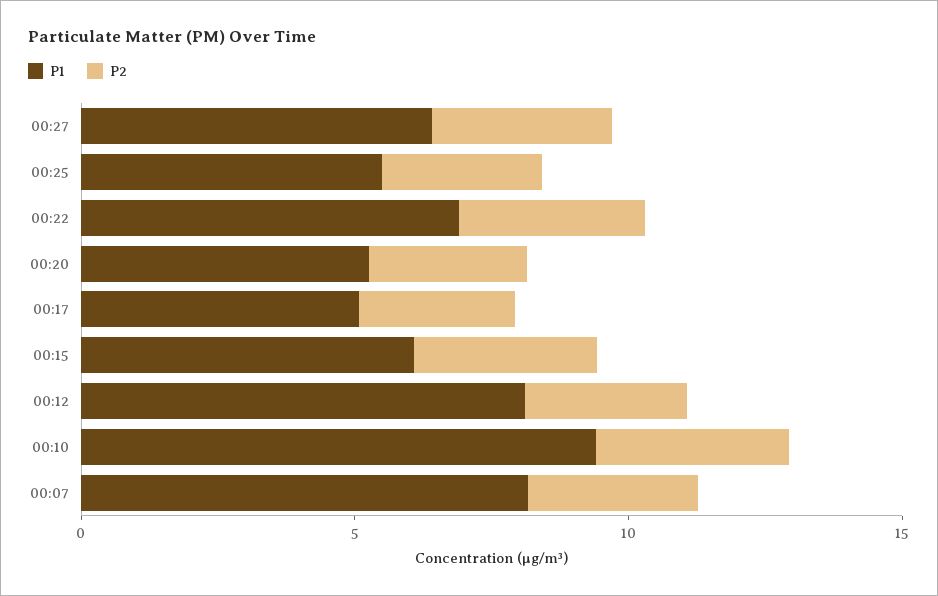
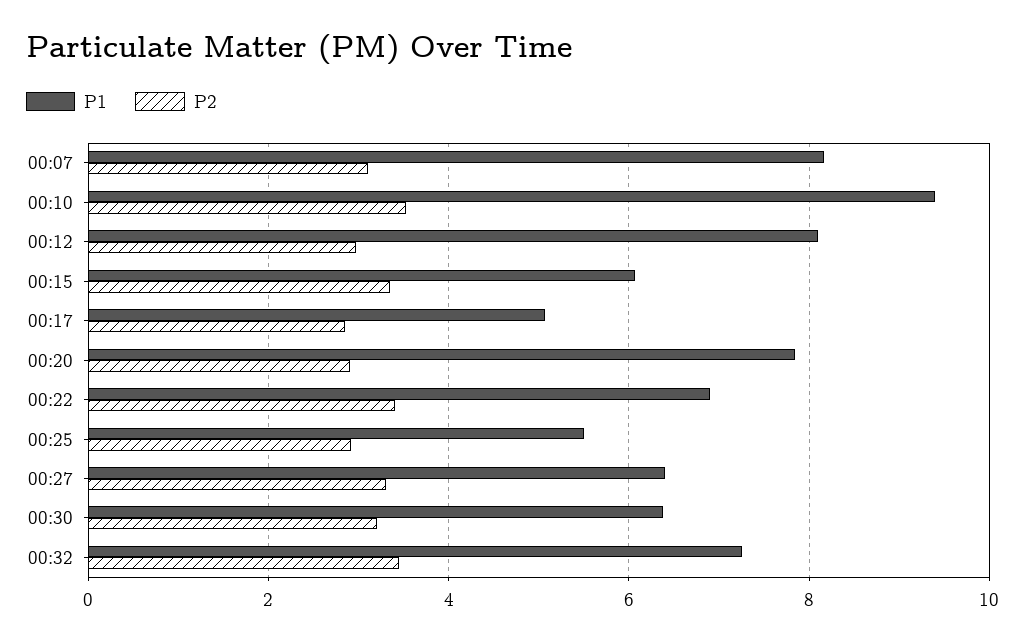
P1, 00:20: 5 -> 7.8
P1, 00:30: none -> 6.4
P2, 00:30: none -> 3.2
P1, 00:32: none -> 7.2
P2, 00:32: none -> 3.4

